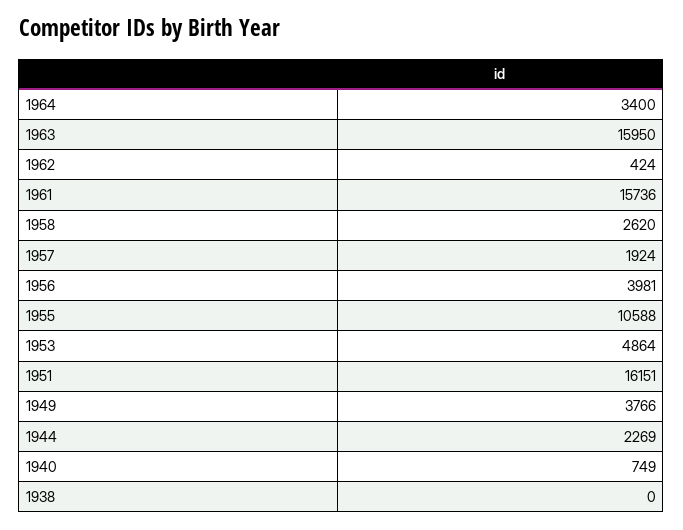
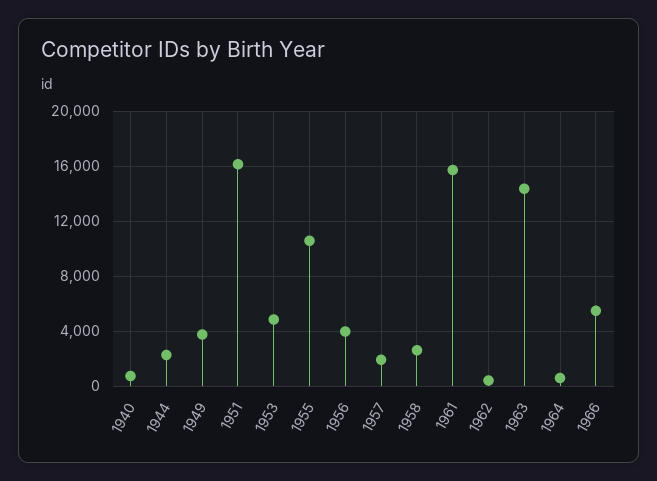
1964: 3400 -> 500
1963: 15950 -> 14500
1938: 0 -> none
1966: none -> 5500

